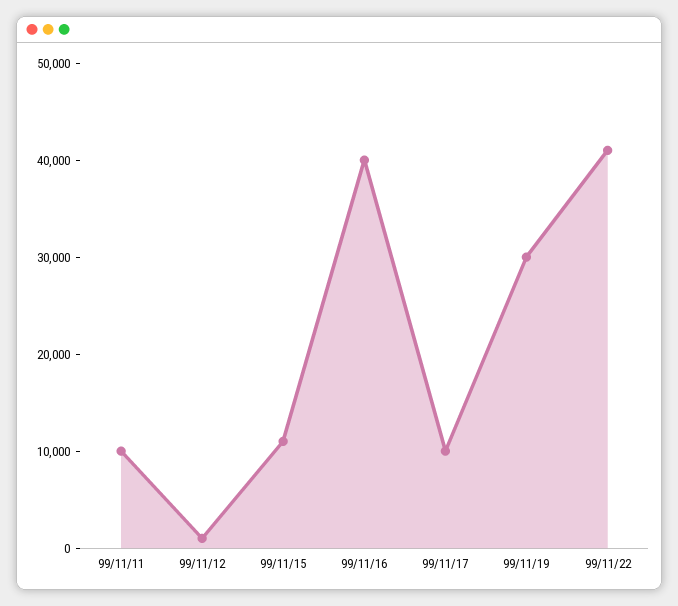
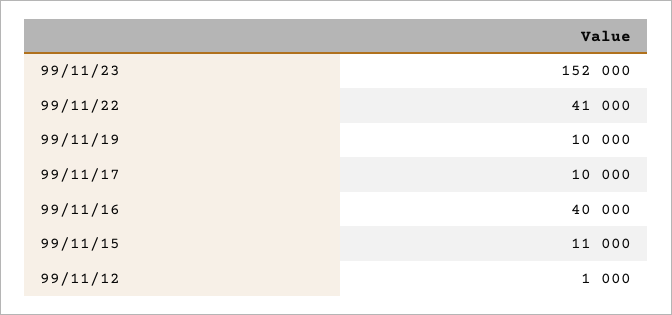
99/11/11: 10000 -> none
99/11/19: 30000 -> 10000
99/11/23: none -> 152000

